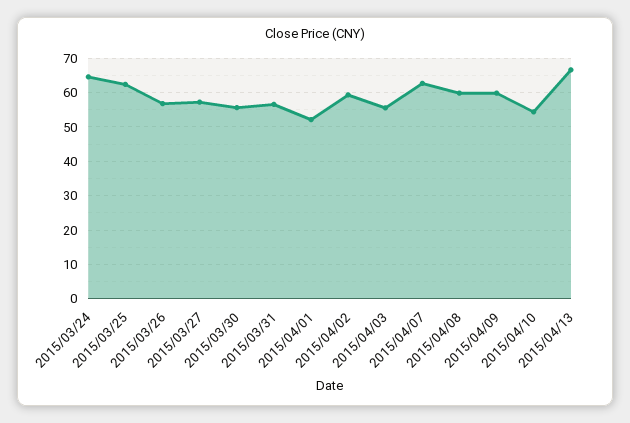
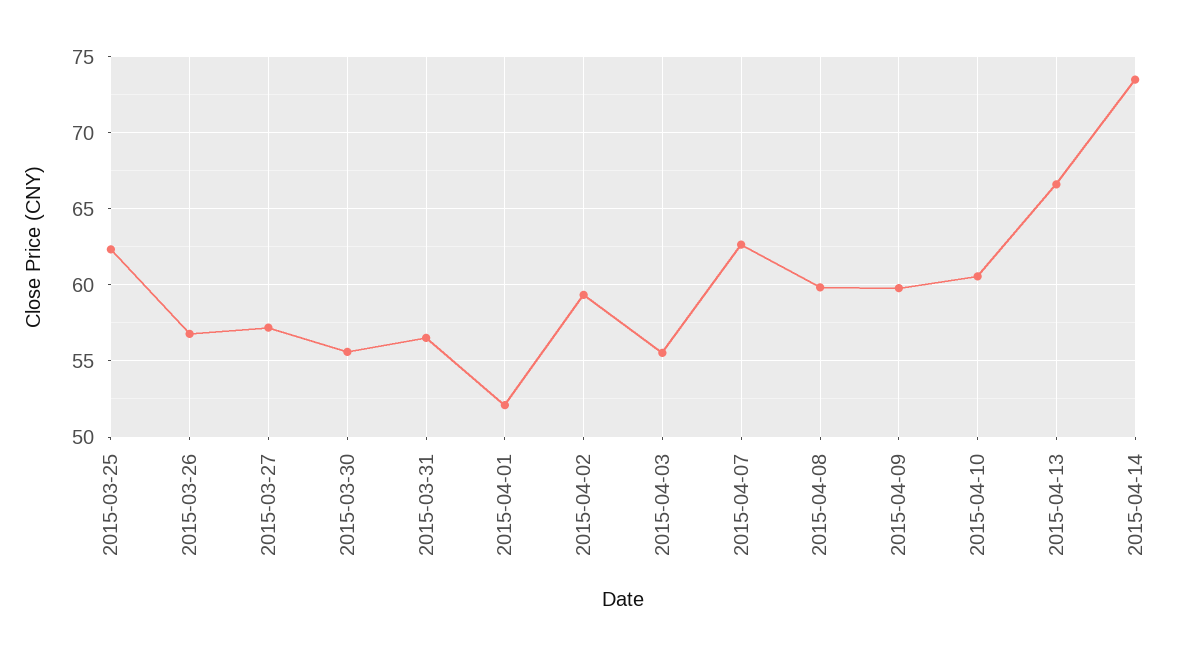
2015/03/24: 64 -> none
2015/04/10: 54 -> 60.5
2015-04-14: none -> 73.5

